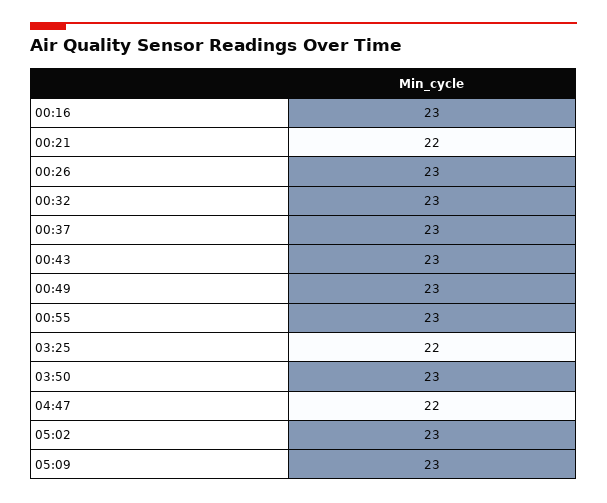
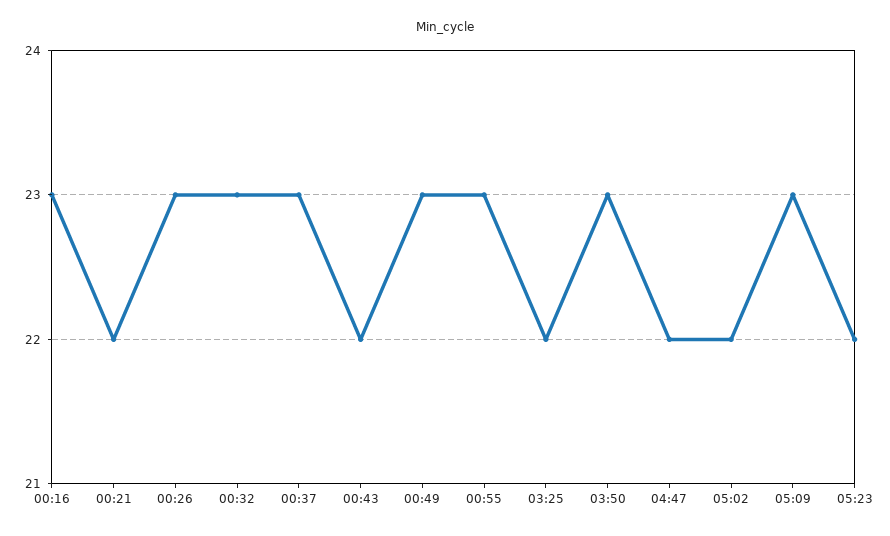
00:43: 23 -> 22
05:02: 23 -> 22
05:23: none -> 22

